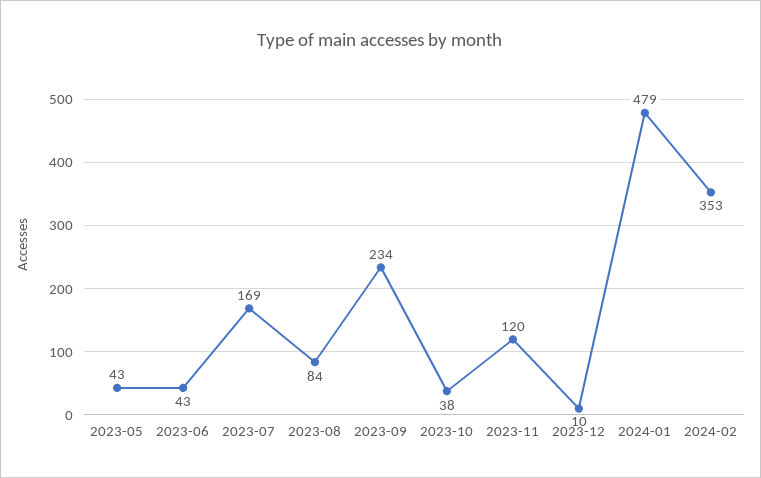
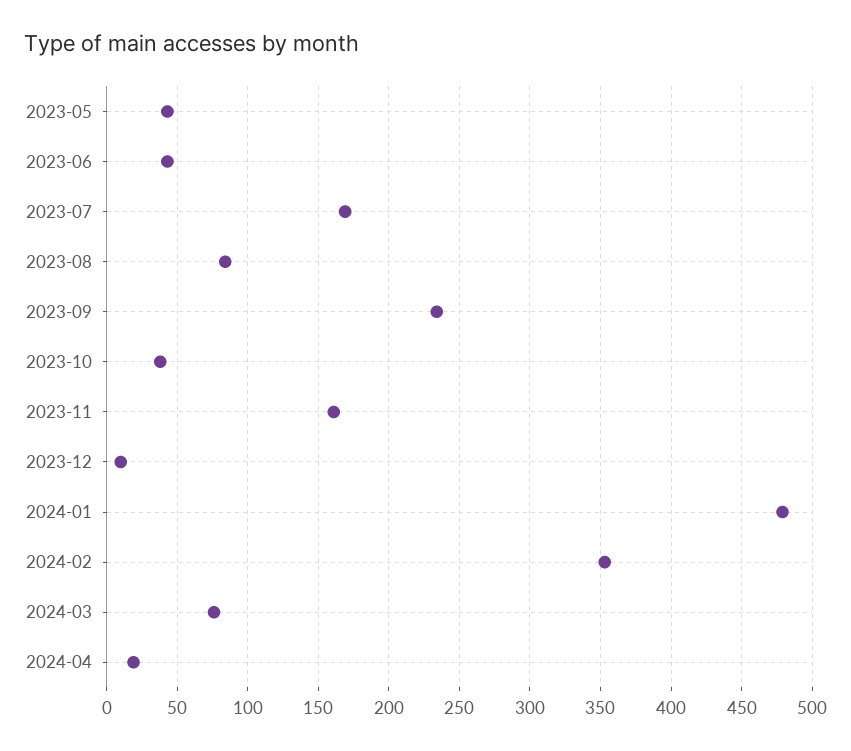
2023-11: 120 -> 160
2024-03: none -> 75
2024-04: none -> 20

